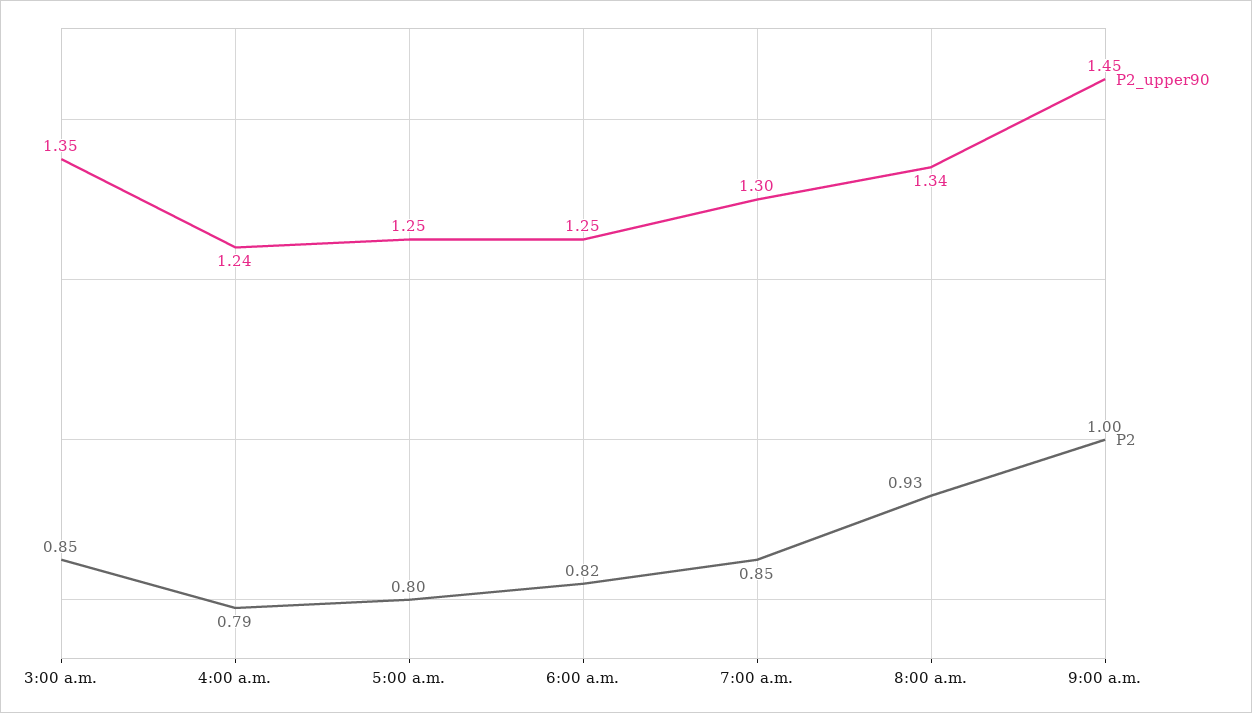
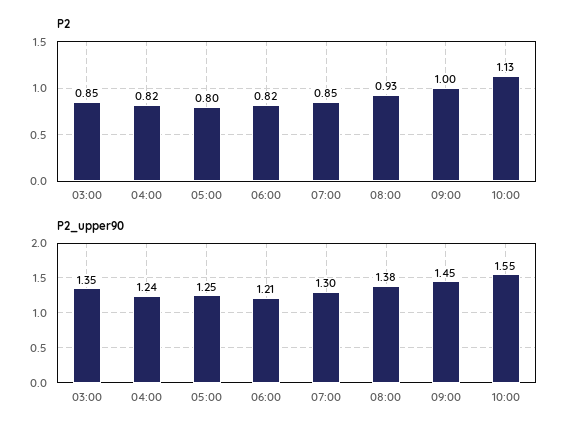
P2, 4:00 a.m.: 0.79 -> 0.82
P2_upper90, 6:00 a.m.: 1.25 -> 1.21
P2_upper90, 8:00 a.m.: 1.34 -> 1.38
P2, 10:00: none -> 1.13
P2_upper90, 10:00: none -> 1.55

